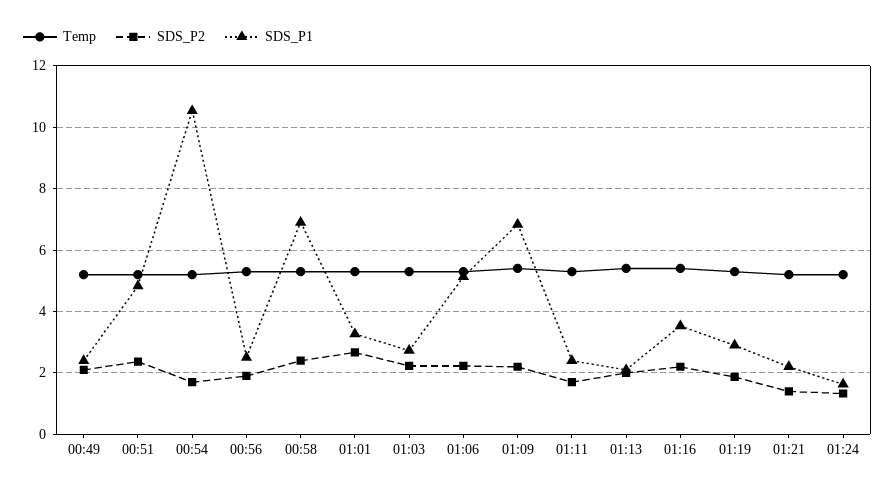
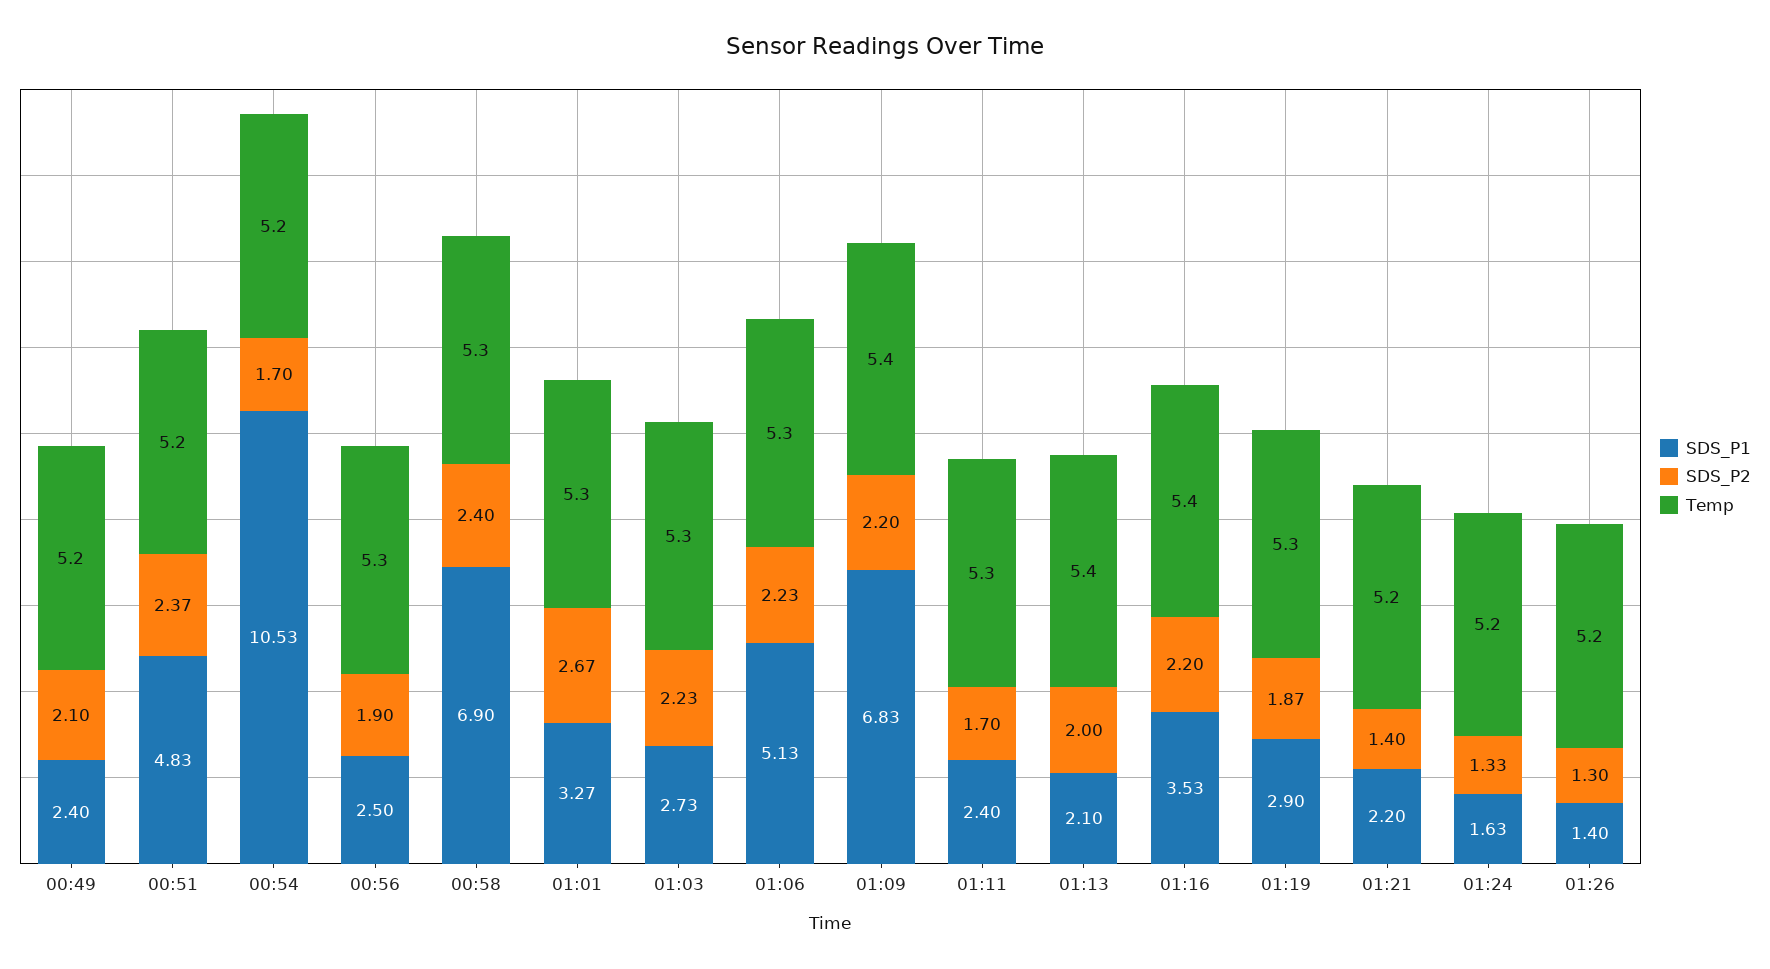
SDS_P1, 01:26: none -> 1.4
SDS_P2, 01:26: none -> 1.3
Temp, 01:26: none -> 5.2

